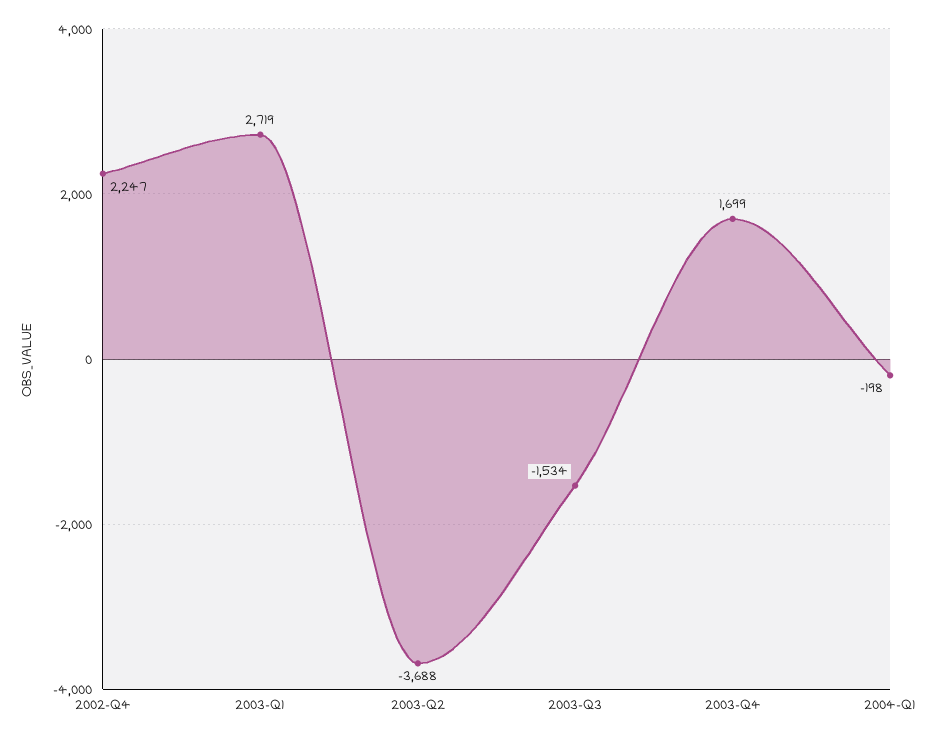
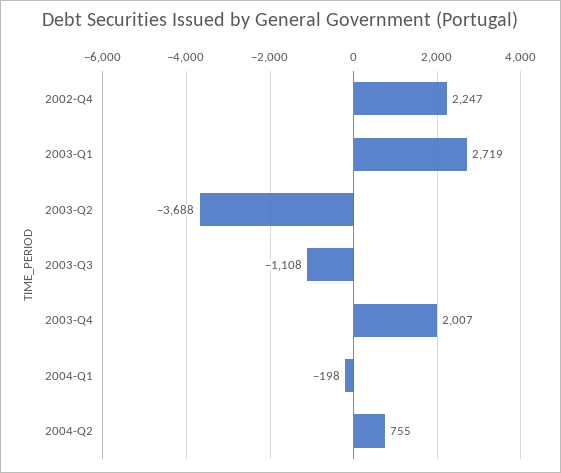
2003-Q3: -1534 -> -1108
2003-Q4: 1699 -> 2007
2004-Q2: none -> 755

